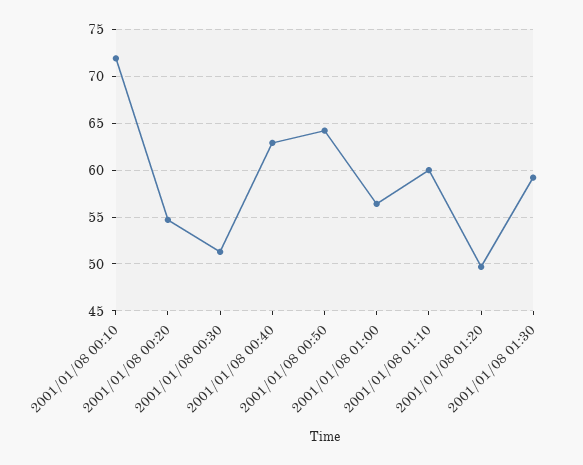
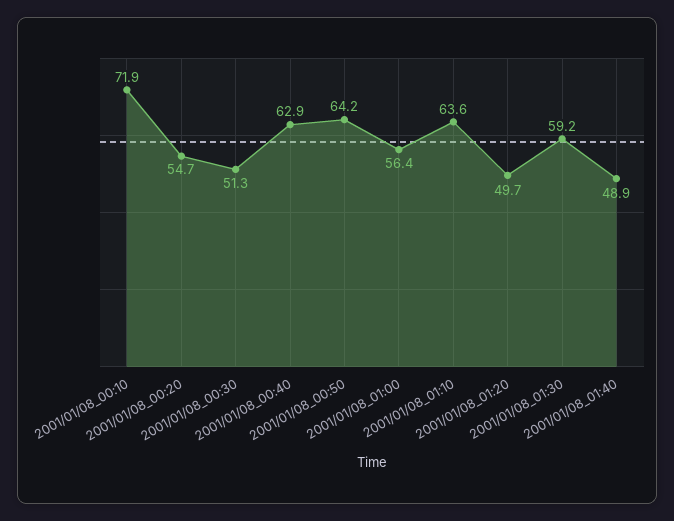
2001/01/08 01:10: 60 -> 63.6
2001/01/08_01:40: none -> 48.9

